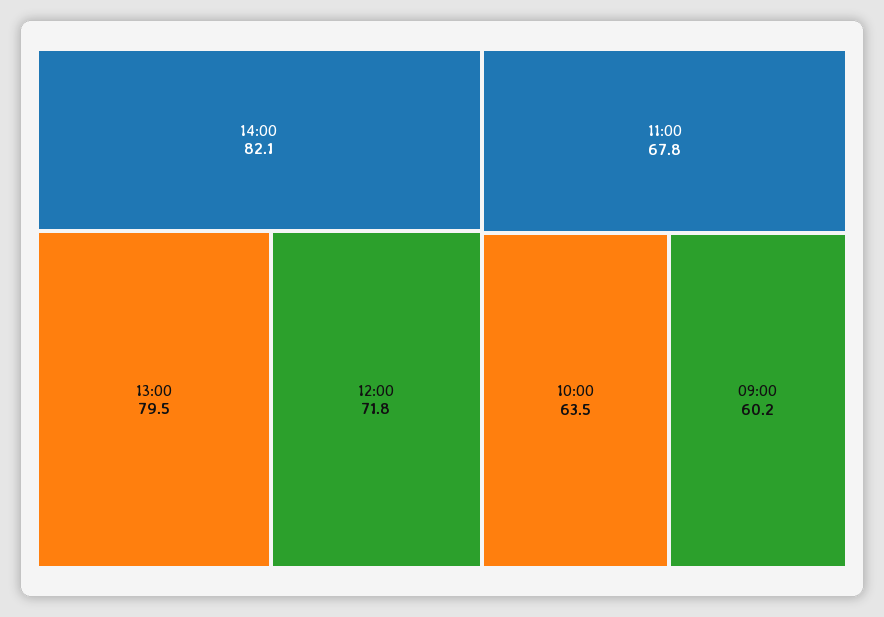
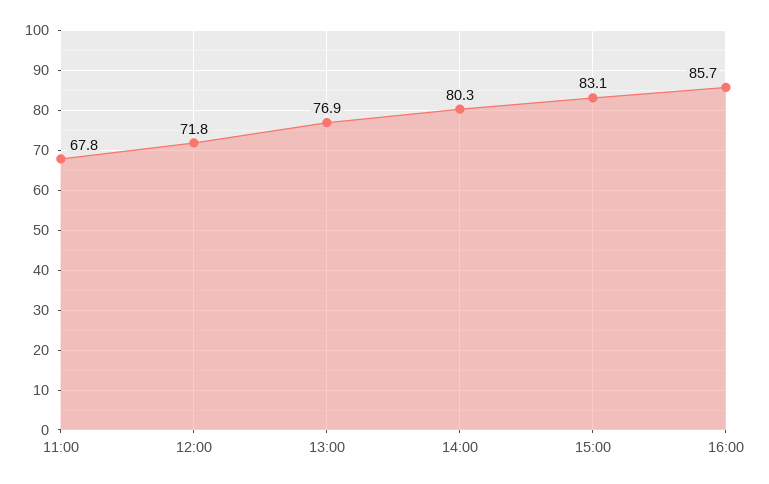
14:00: 82.1 -> 80.3
13:00: 79.5 -> 76.9
10:00: 63.5 -> none
09:00: 60.2 -> none
15:00: none -> 83.1
16:00: none -> 85.7

